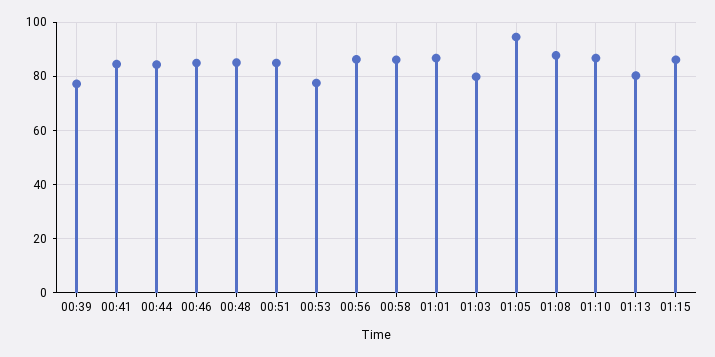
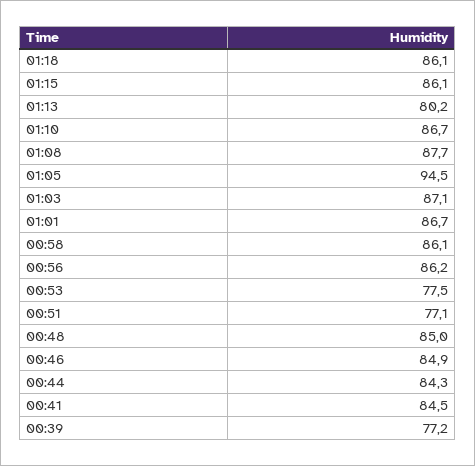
00:51: 85 -> 77.1
01:03: 80 -> 87.1
01:18: none -> 86.1

